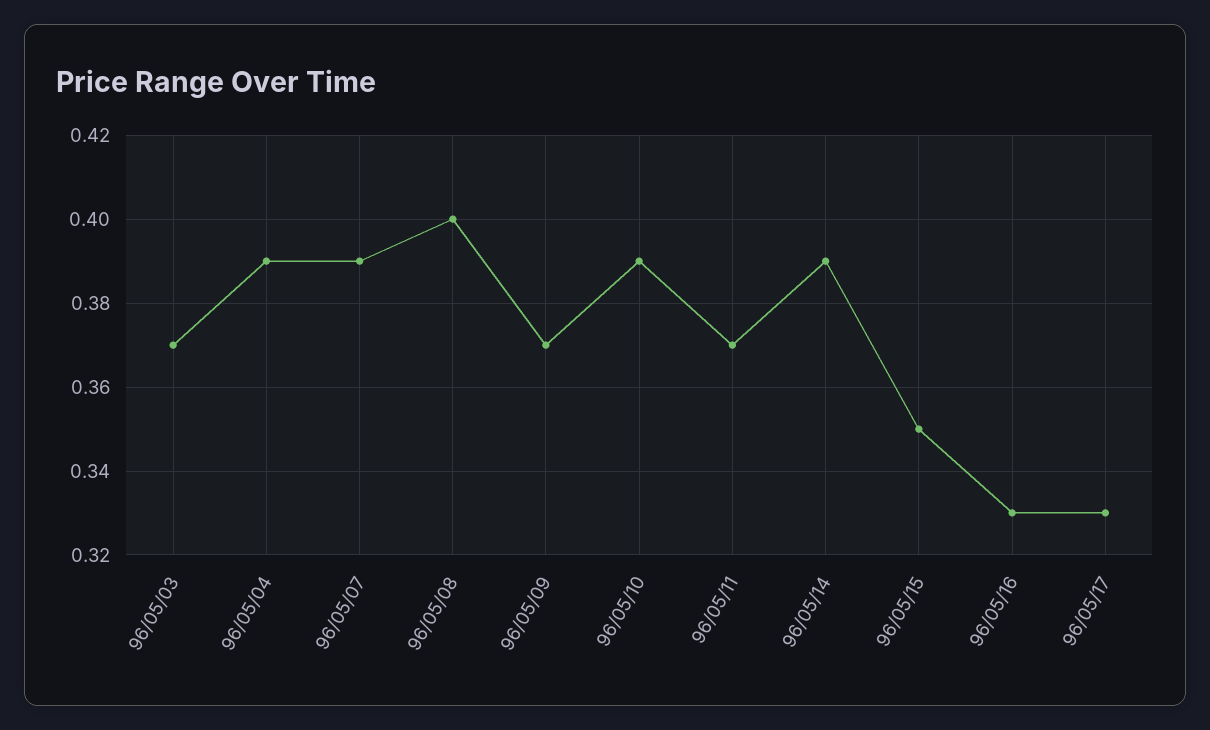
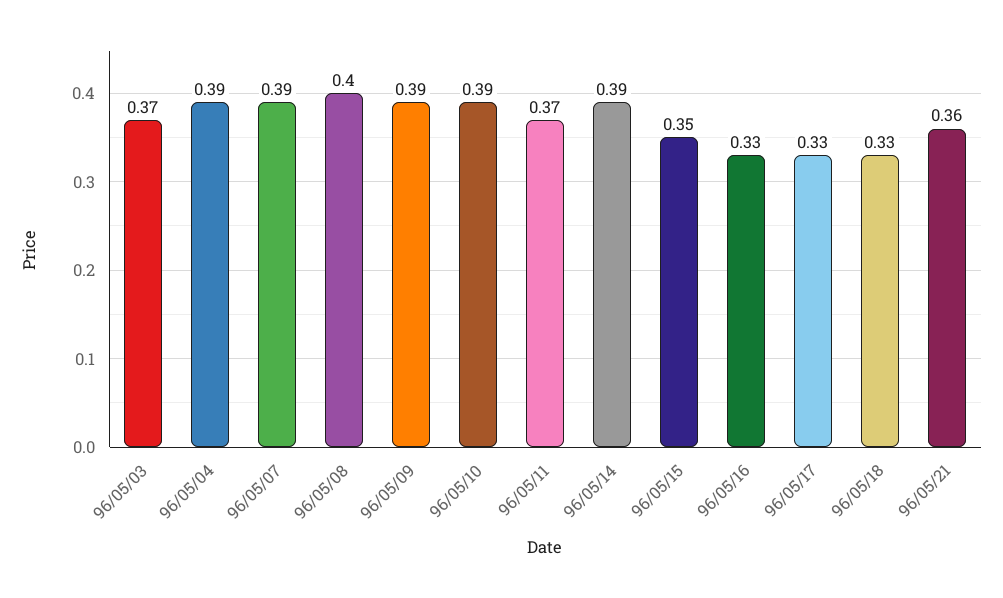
96/05/09: 0.37 -> 0.39
96/05/18: none -> 0.33
96/05/21: none -> 0.36

